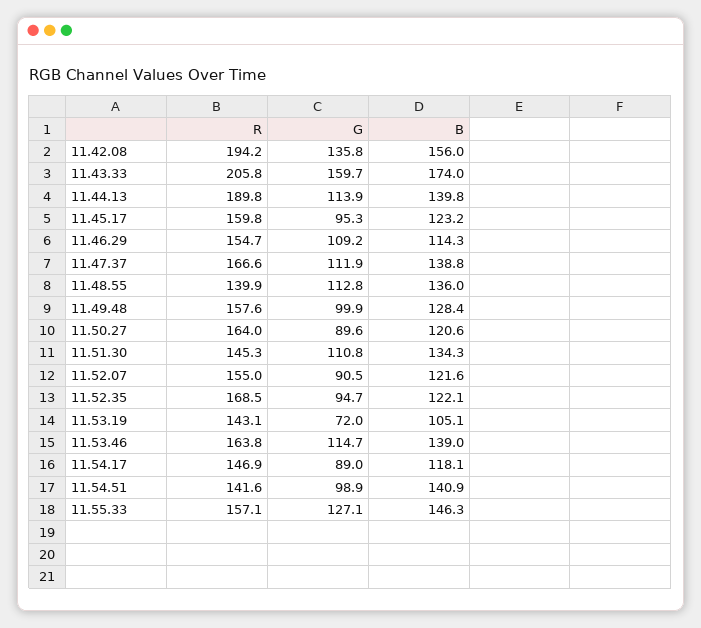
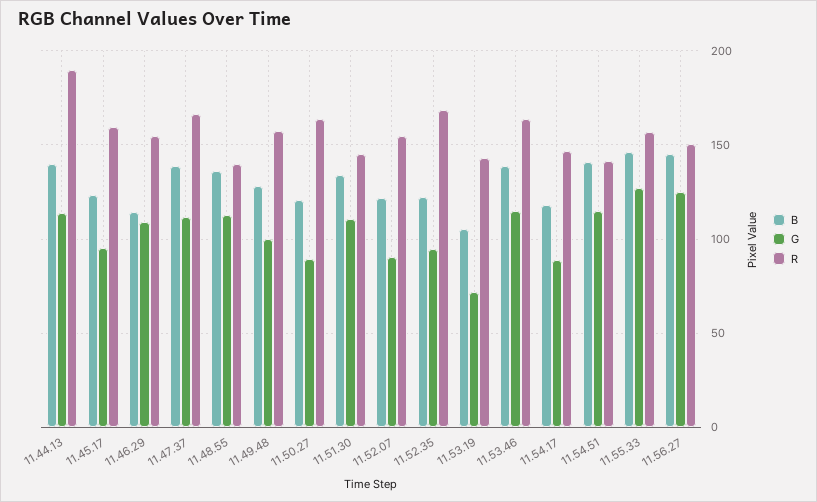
R, 11.42.08: 194.2 -> none
G, 11.42.08: 135.8 -> none
B, 11.42.08: 156 -> none
R, 11.43.33: 205.8 -> none
G, 11.43.33: 159.7 -> none
B, 11.43.33: 174 -> none
G, 11.54.51: 98.9 -> 115
B, 11.56.27: none -> 145
G, 11.56.27: none -> 125
R, 11.56.27: none -> 150

